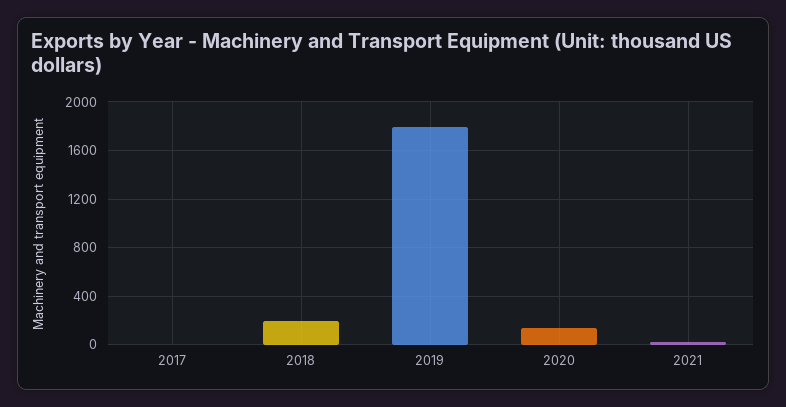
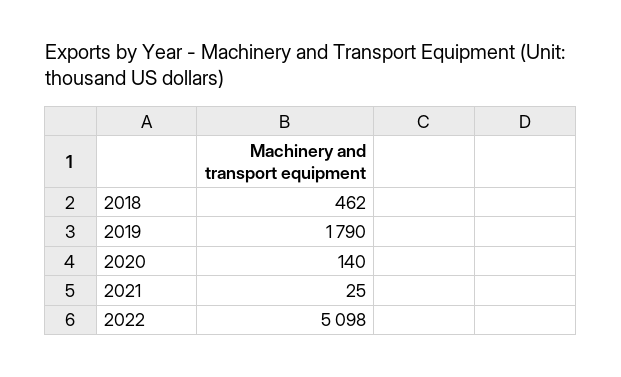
2017: 0 -> none
2018: 200 -> 462
2022: none -> 5098

